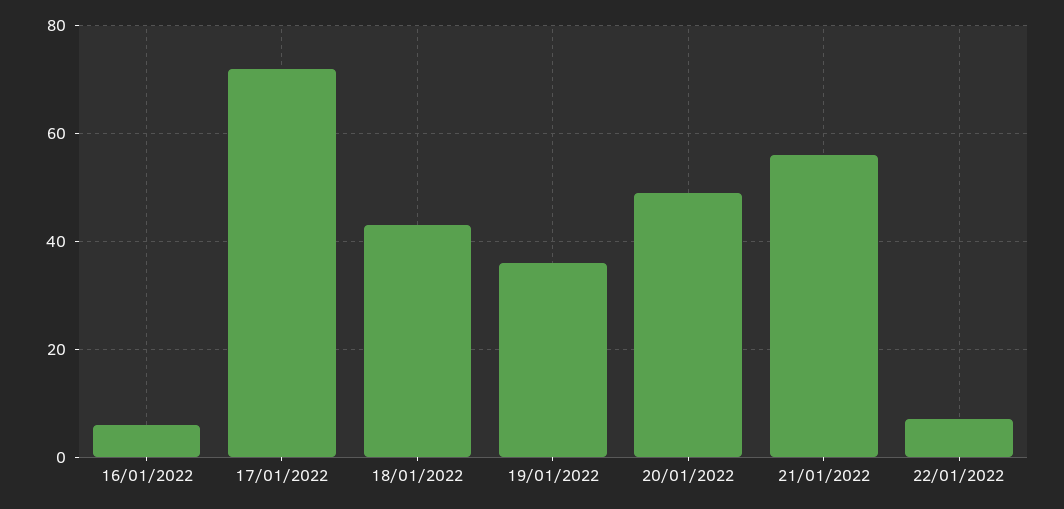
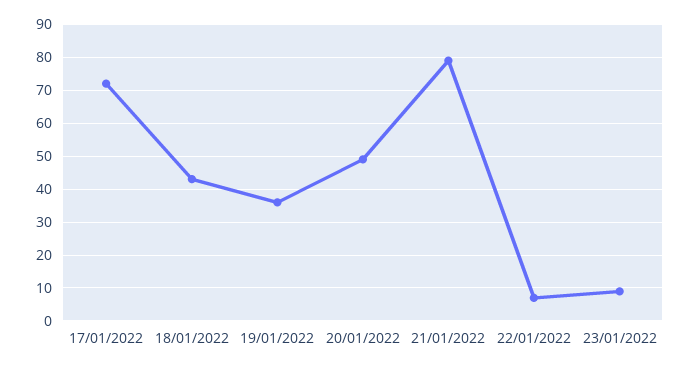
16/01/2022: 5 -> none
21/01/2022: 55 -> 80
23/01/2022: none -> 10

